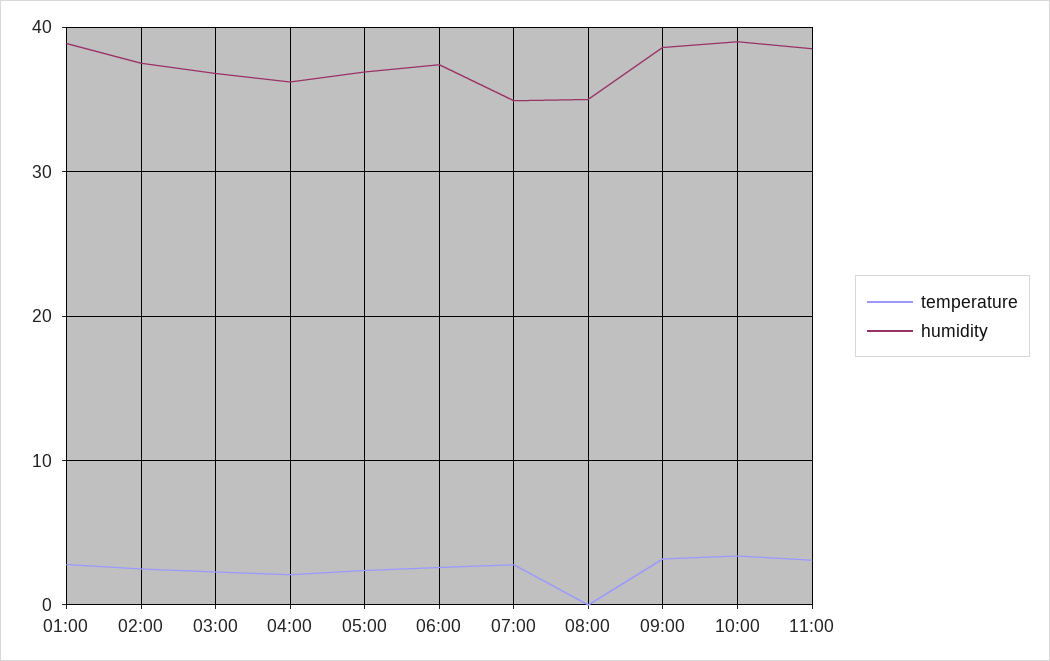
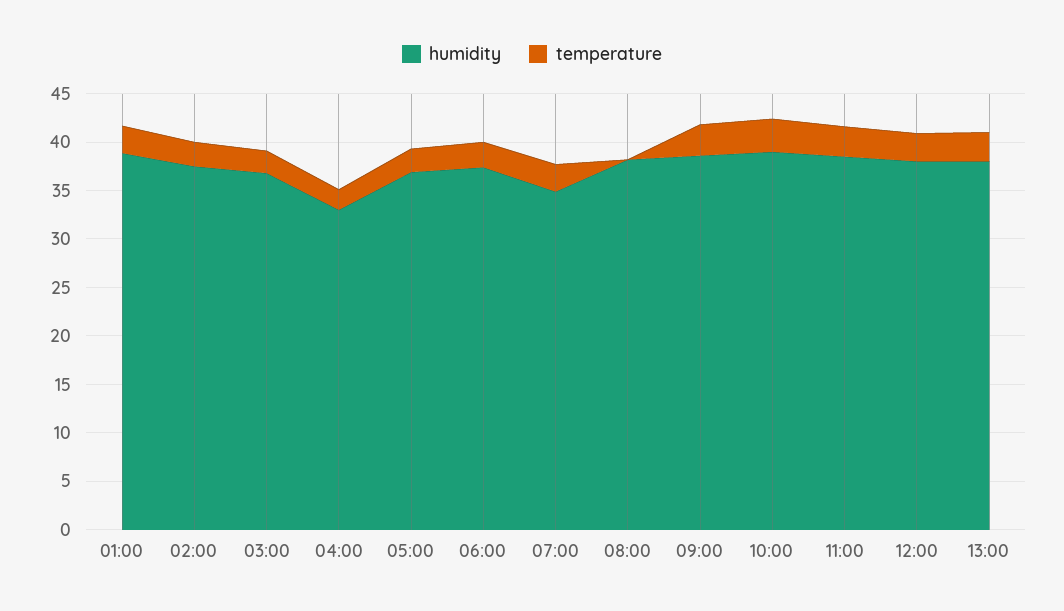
humidity, 04:00: 36 -> 33
humidity, 08:00: 35 -> 38
humidity, 12:00: none -> 38
temperature, 12:00: none -> 3
humidity, 13:00: none -> 38
temperature, 13:00: none -> 3

